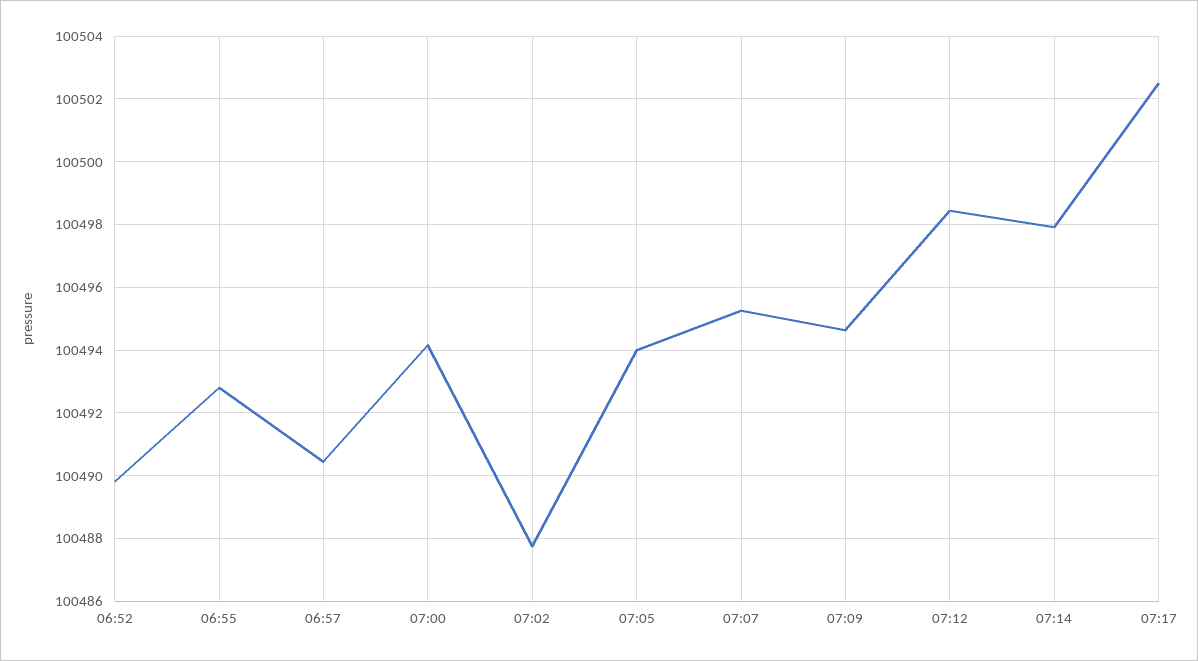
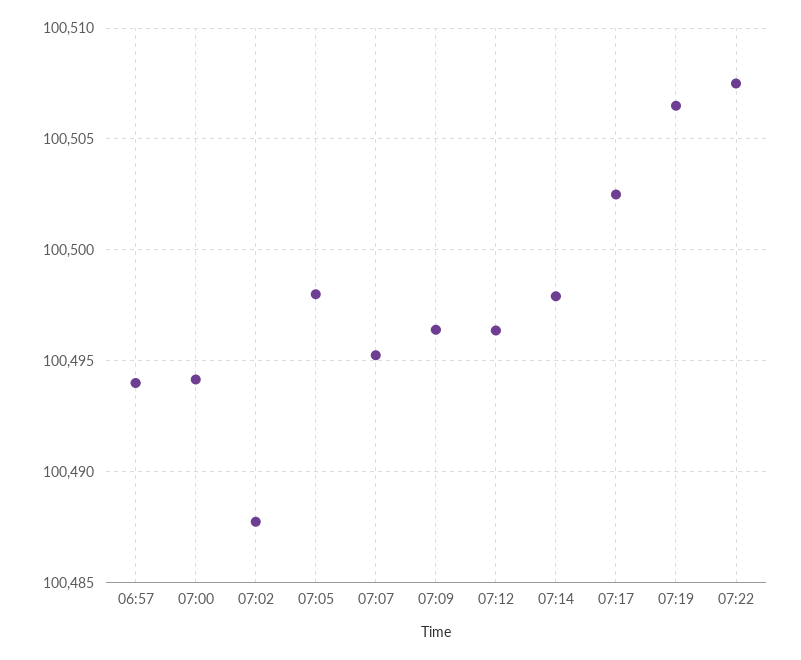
06:52: 100489.8 -> none
06:55: 100492.8 -> none
06:57: 100490.4 -> 100494
07:05: 100494 -> 100498
07:09: 100494.6 -> 100496.5
07:12: 100498.4 -> 100496.5
07:19: none -> 100506.5
07:22: none -> 100507.5

